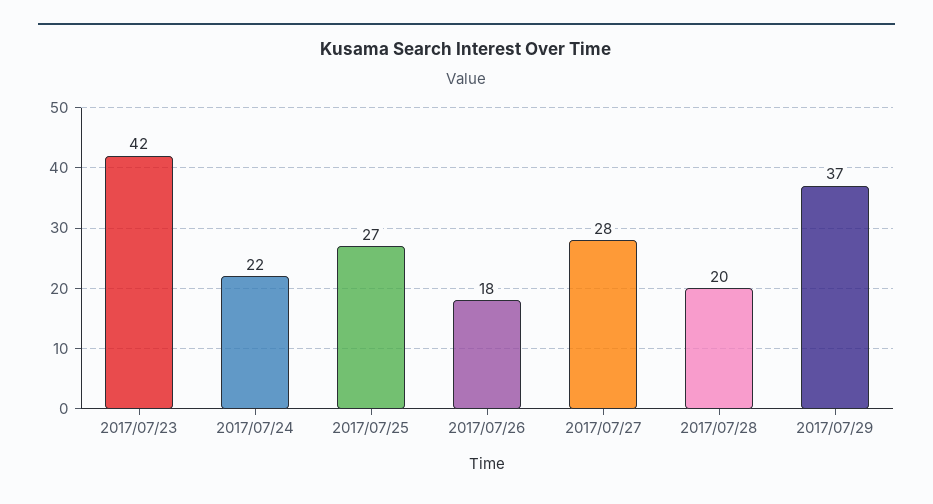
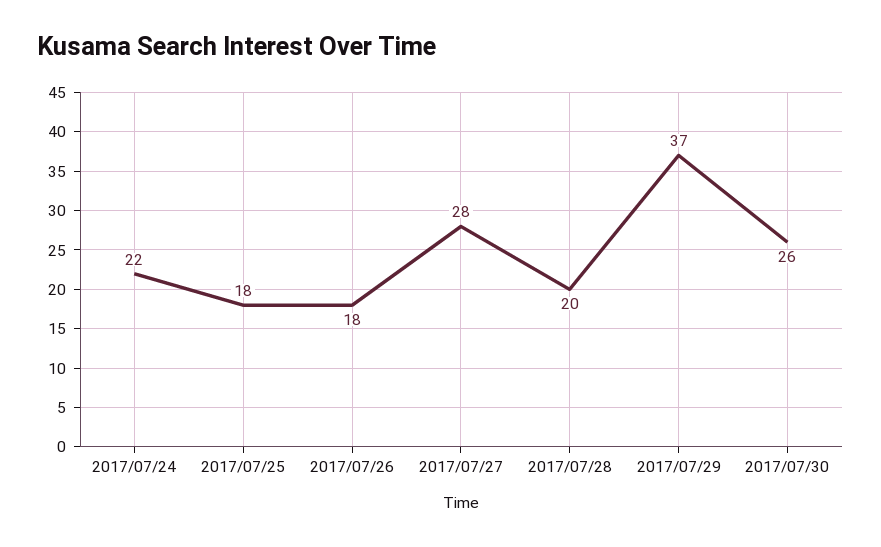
2017/07/23: 42 -> none
2017/07/25: 27 -> 18
2017/07/30: none -> 26

